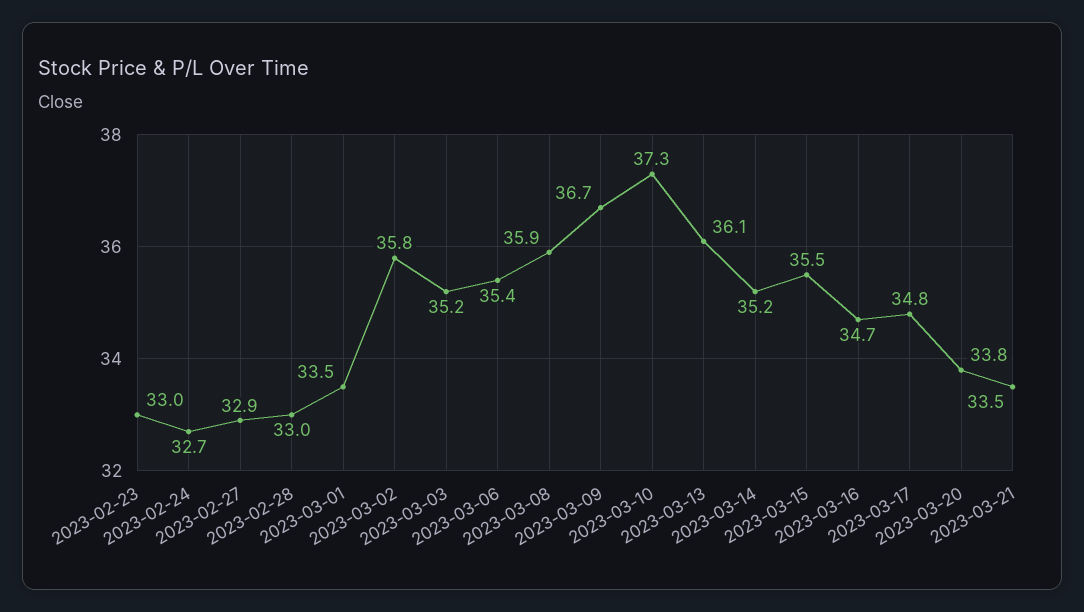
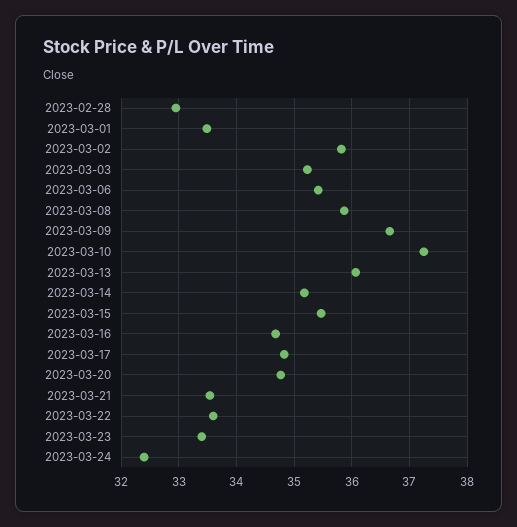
2023-02-23: 33 -> none
2023-02-24: 32.7 -> none
2023-02-27: 32.9 -> none
2023-03-20: 33.8 -> 34.8
2023-03-22: none -> 33.6
2023-03-23: none -> 33.4
2023-03-24: none -> 32.4

